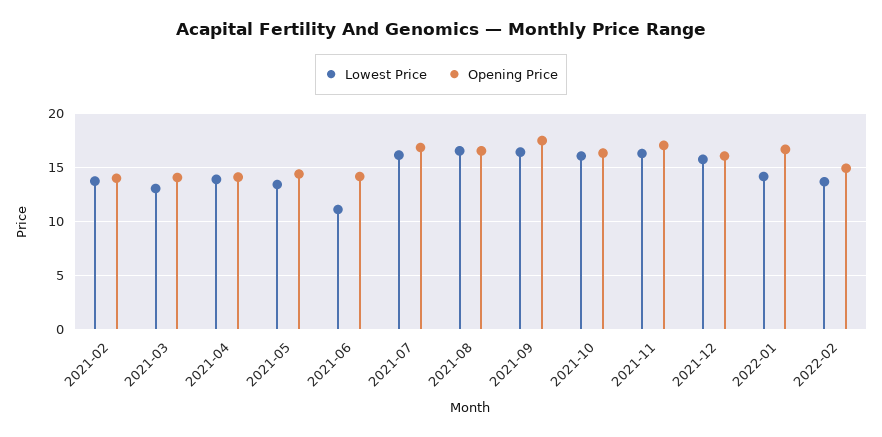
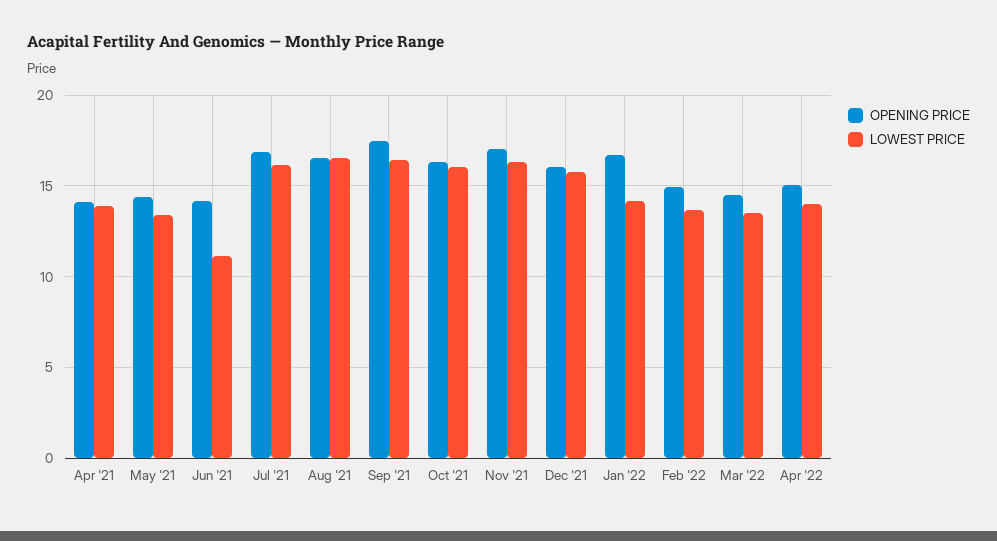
Lowest Price, 2021-02: 14 -> none
Opening Price, 2021-02: 14 -> none
Lowest Price, 2021-03: 13 -> none
Opening Price, 2021-03: 14 -> none
Opening Price, Mar '22: none -> 14.5
Lowest Price, Mar '22: none -> 13.5
Opening Price, Apr '22: none -> 15
Lowest Price, Apr '22: none -> 14

